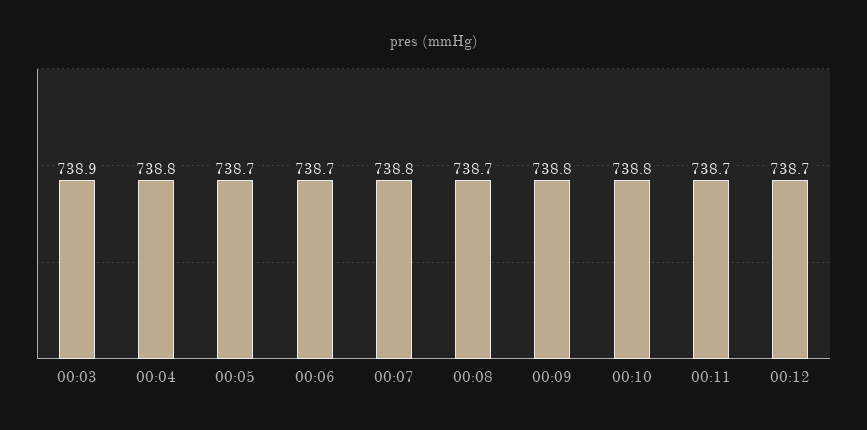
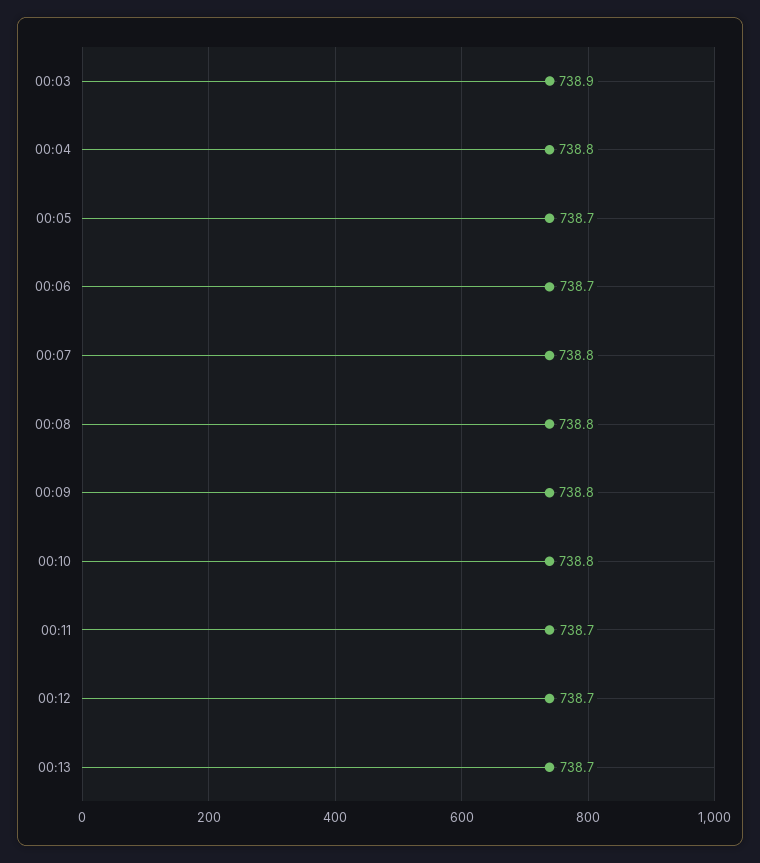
00:08: 738.7 -> 738.8
00:13: none -> 738.7

